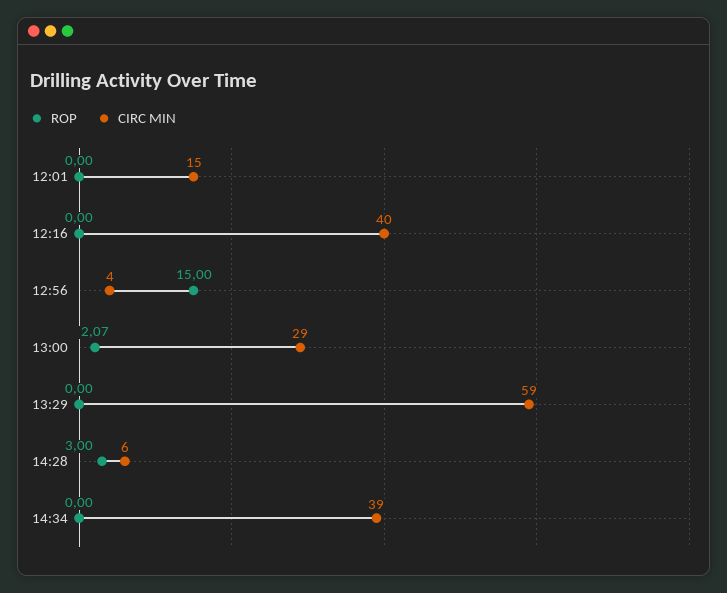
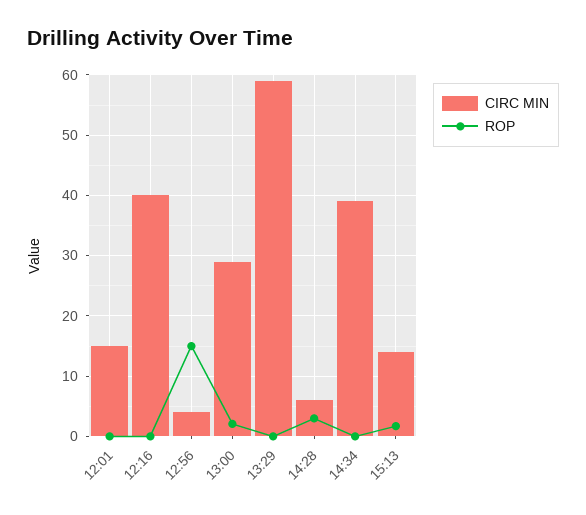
CIRC MIN, 15:13: none -> 14
ROP, 15:13: none -> 2

